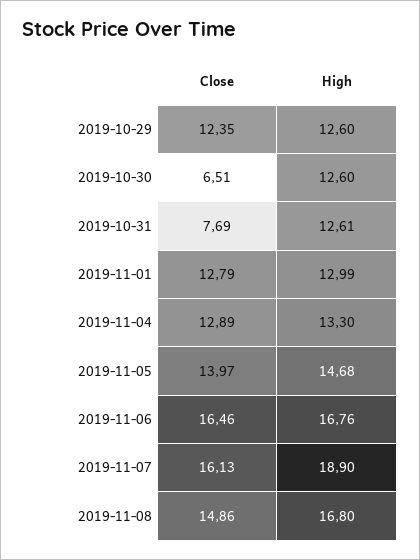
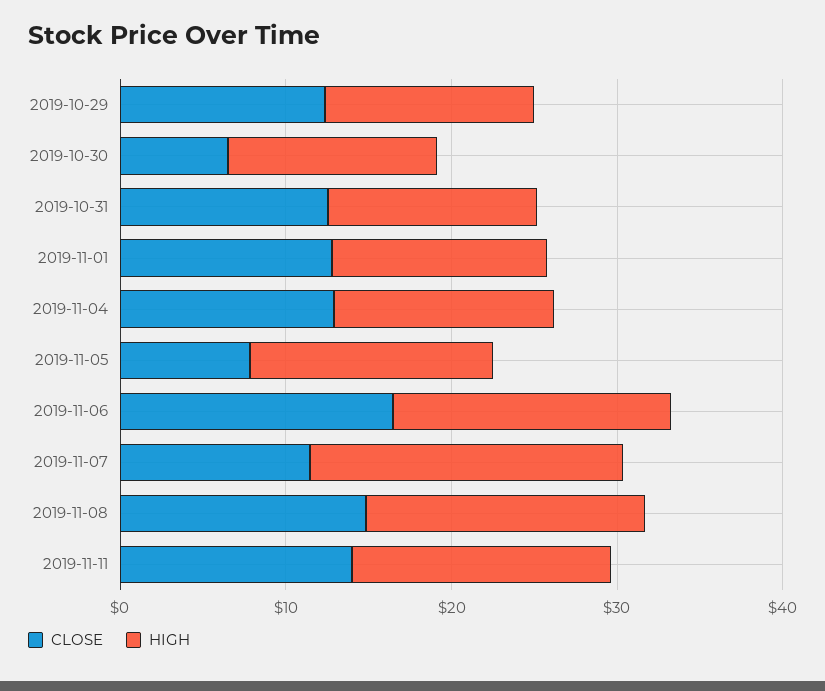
Close, 2019-10-31: 7.69 -> 12
Close, 2019-11-05: 13.97 -> 8
Close, 2019-11-07: 16.13 -> 12
Close, 2019-11-11: none -> 14
High, 2019-11-11: none -> 16

